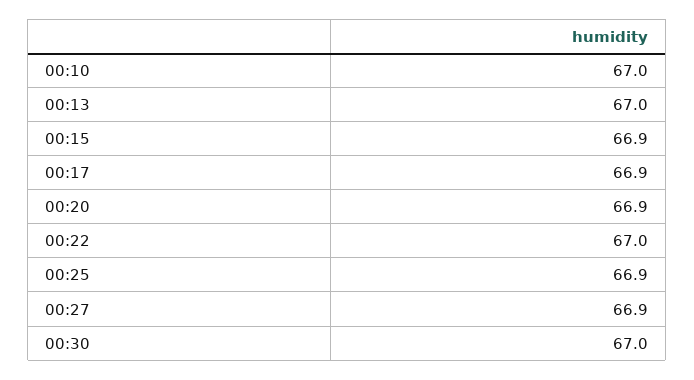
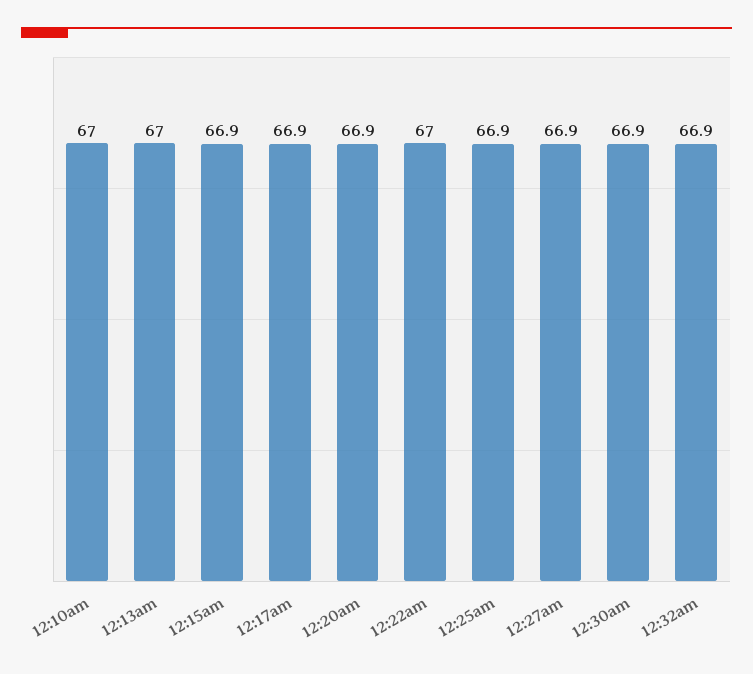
00:30: 67 -> 66.9
12:32am: none -> 66.9

